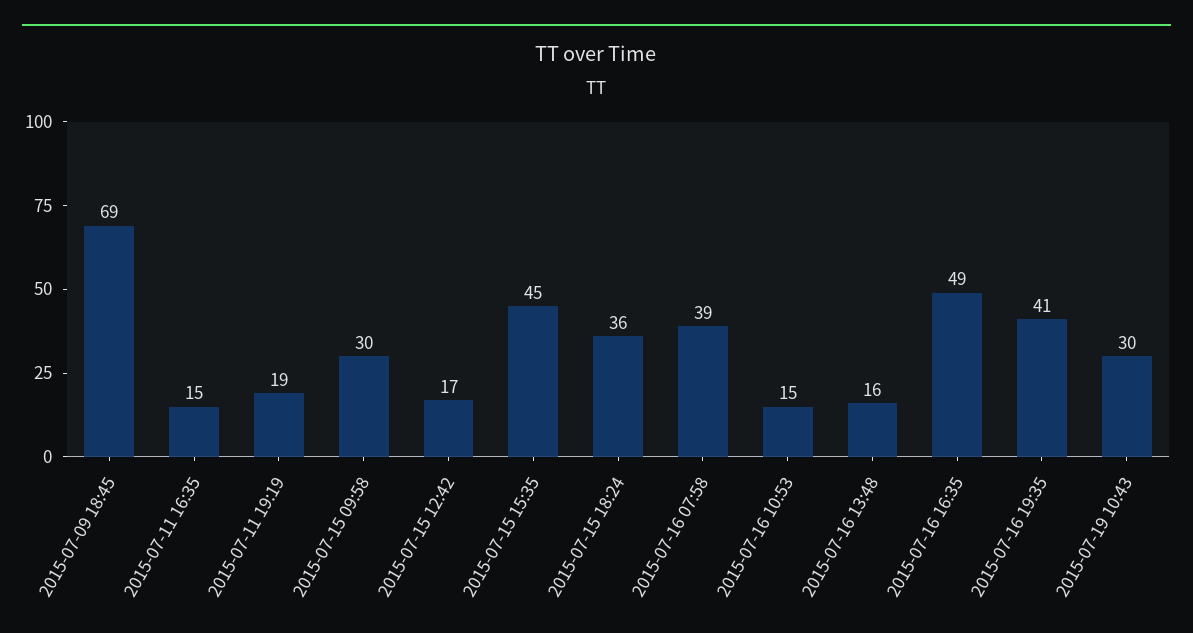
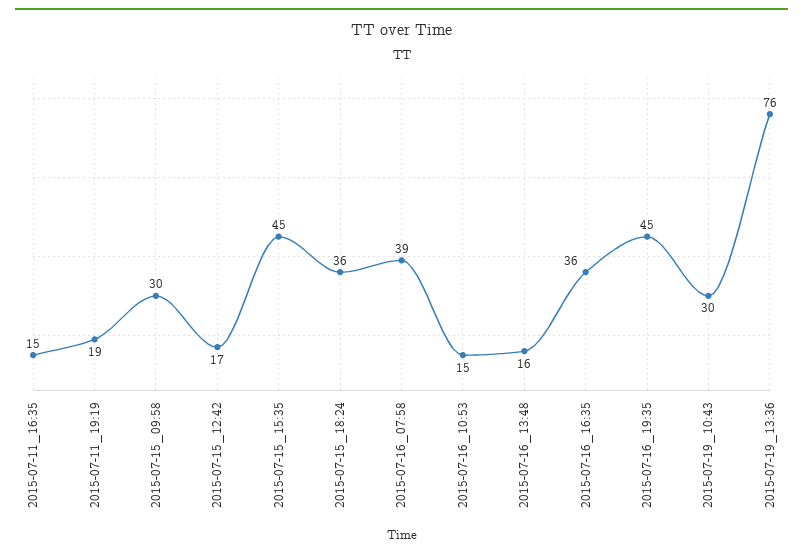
2015-07-09 18:45: 69 -> none
2015-07-16 16:35: 49 -> 36
2015-07-16 19:35: 41 -> 45
2015-07-19_13:36: none -> 76

